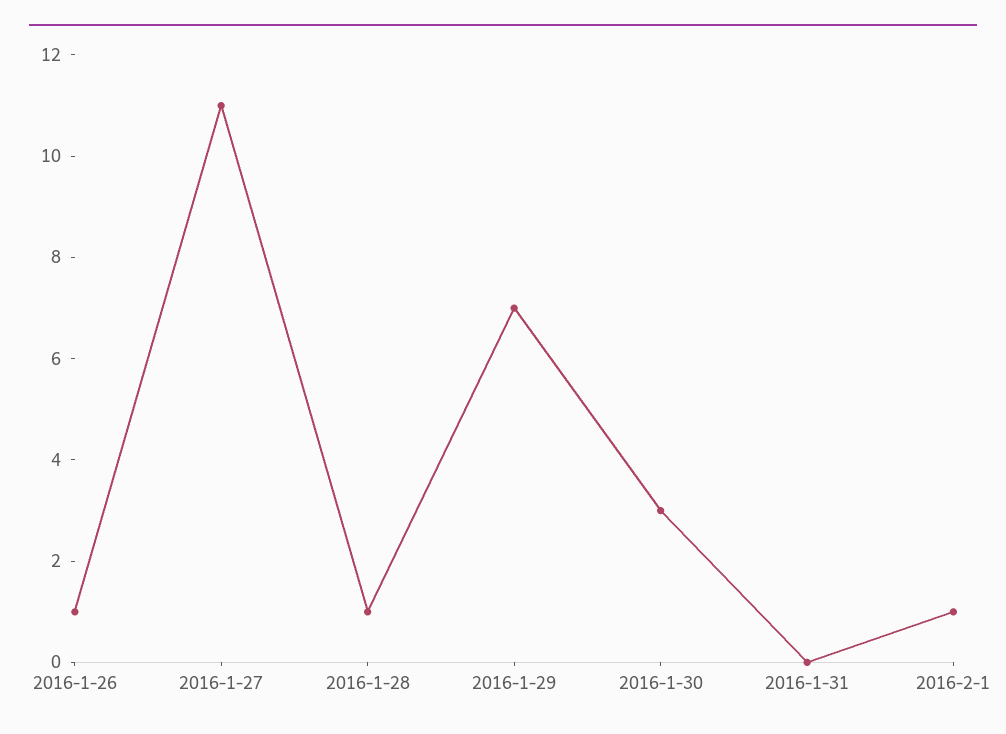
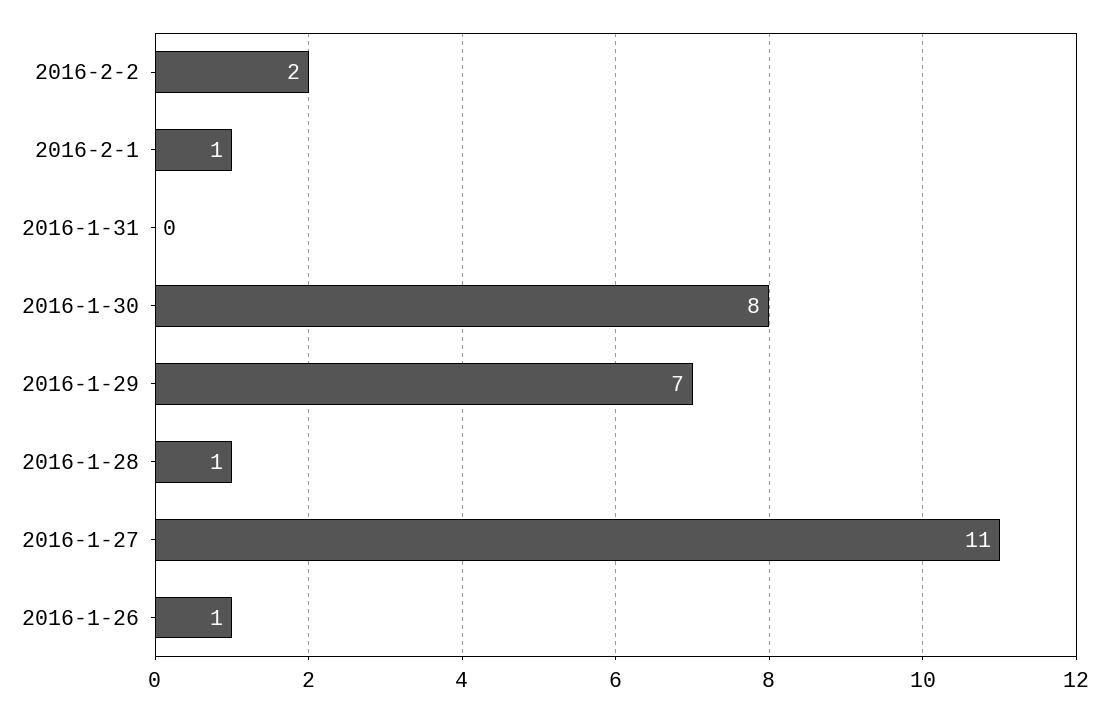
2016-1-30: 3 -> 8
2016-2-2: none -> 2

